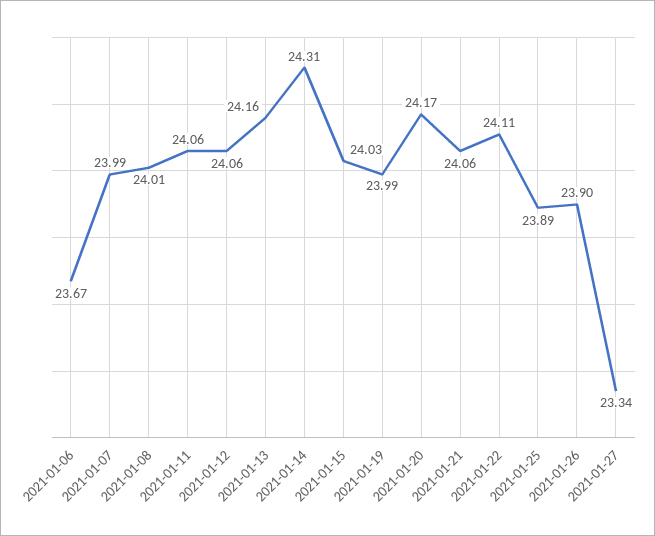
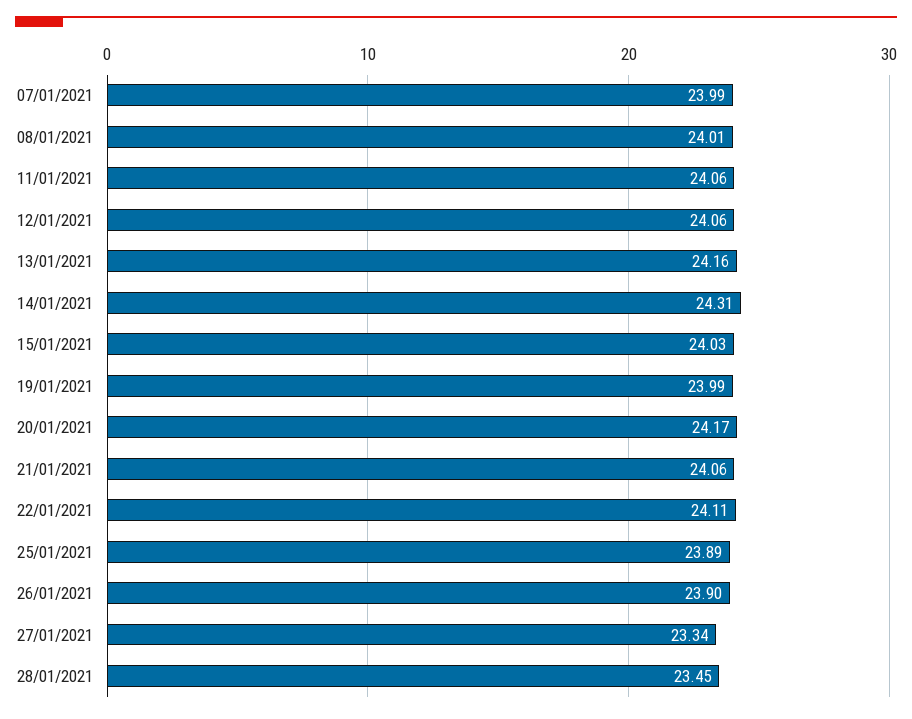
2021-01-06: 23.67 -> none
28/01/2021: none -> 23.45

